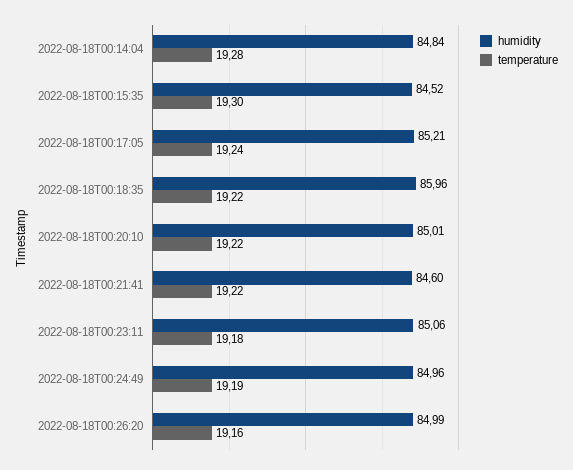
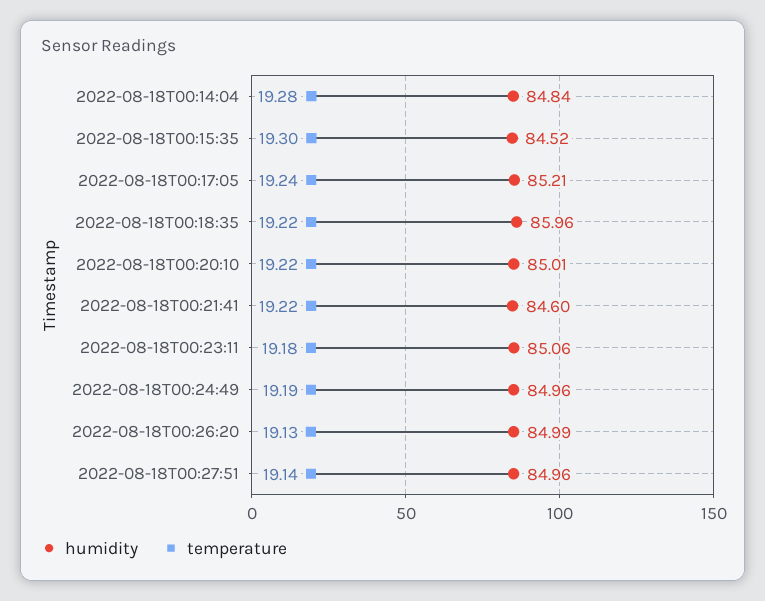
temperature, 2022-08-18T00:26:20: 19.16 -> 19.13
humidity, 2022-08-18T00:27:51: none -> 84.96
temperature, 2022-08-18T00:27:51: none -> 19.14

